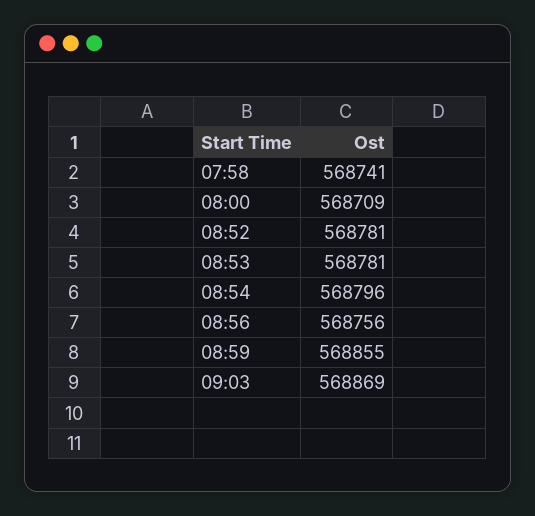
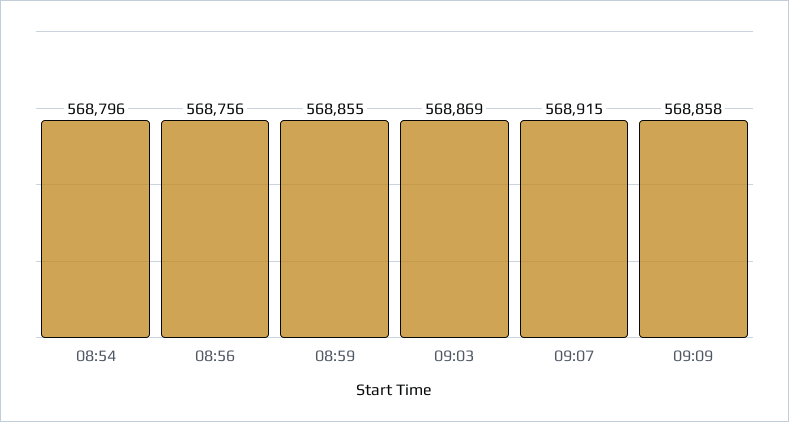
07:58: 568741 -> none
08:00: 568709 -> none
08:52: 568781 -> none
08:53: 568781 -> none
09:07: none -> 568915
09:09: none -> 568858

